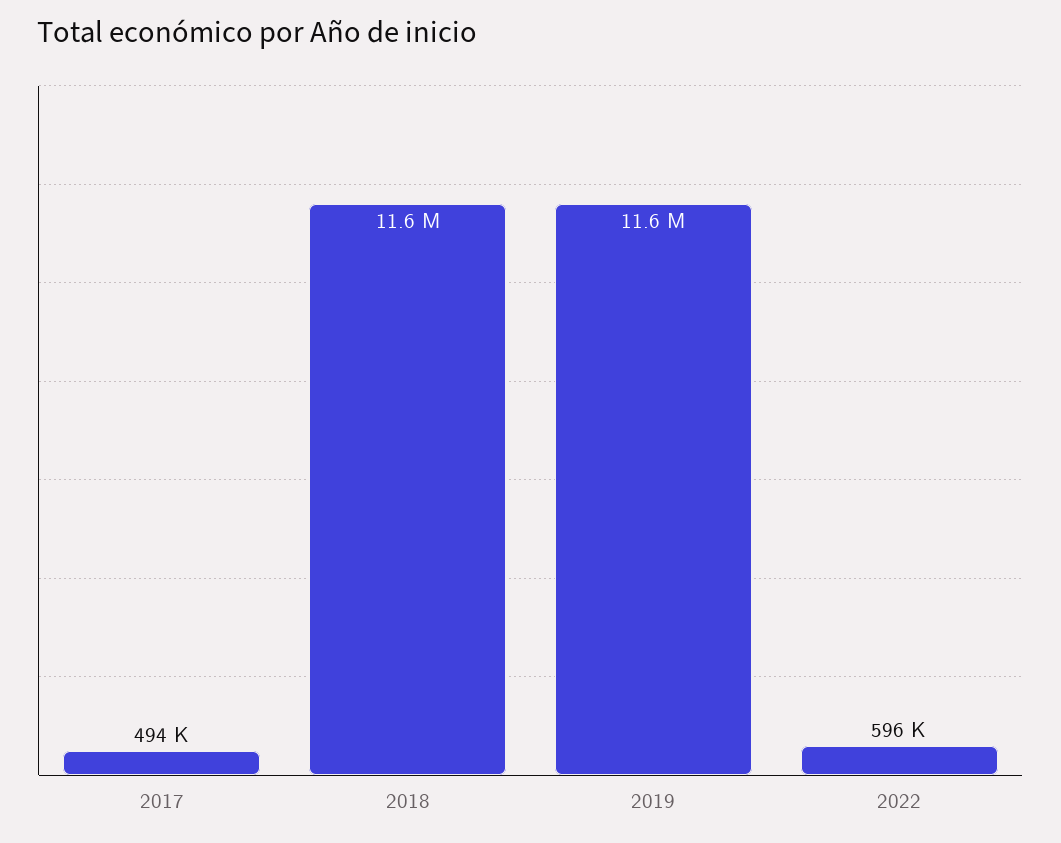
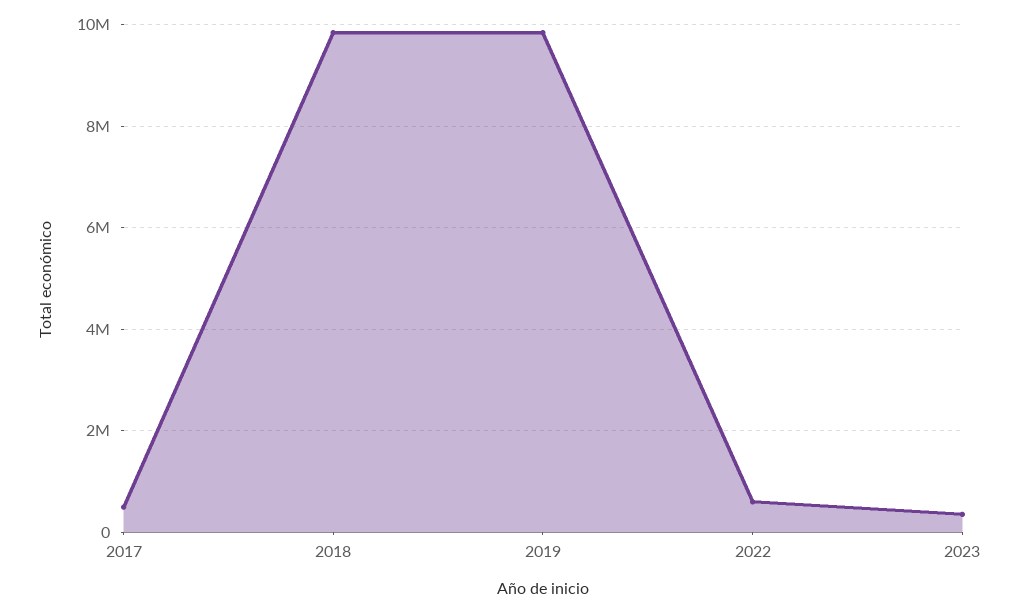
2018: 11600000 -> 9800000
2019: 11600000 -> 9800000
2023: none -> 400000

